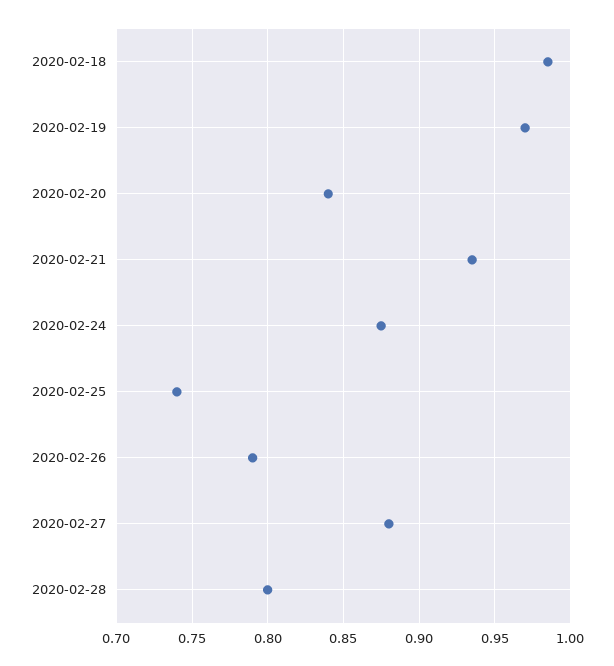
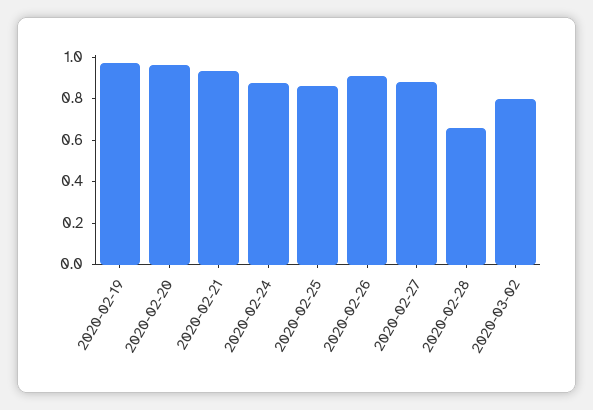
2020-02-18: 0.985 -> none
2020-02-20: 0.84 -> 0.95
2020-02-25: 0.74 -> 0.85
2020-02-26: 0.79 -> 0.9
2020-02-28: 0.8 -> 0.65
2020-03-02: none -> 0.8

